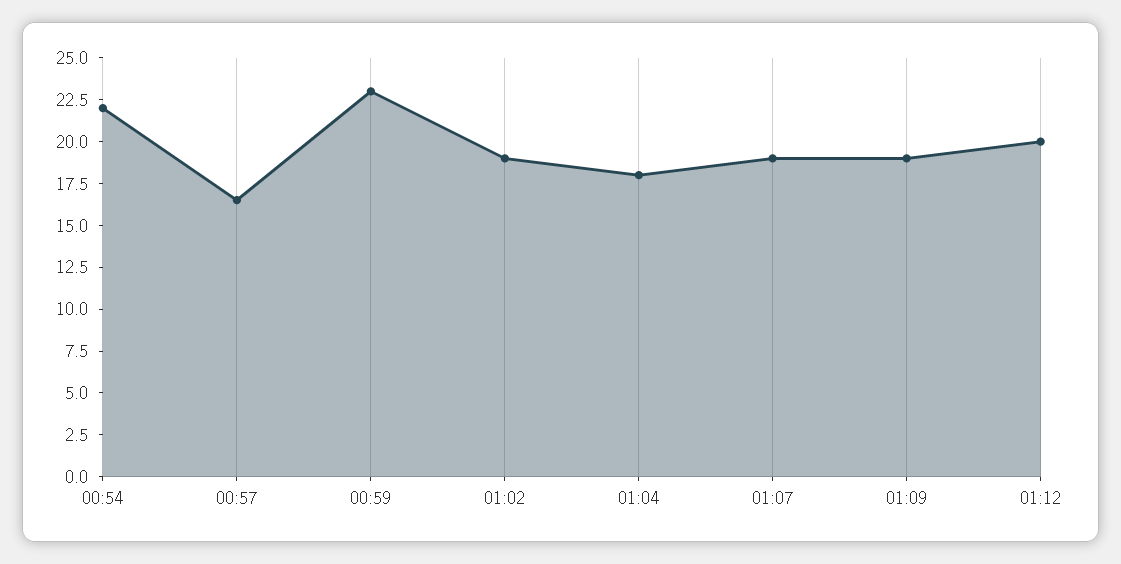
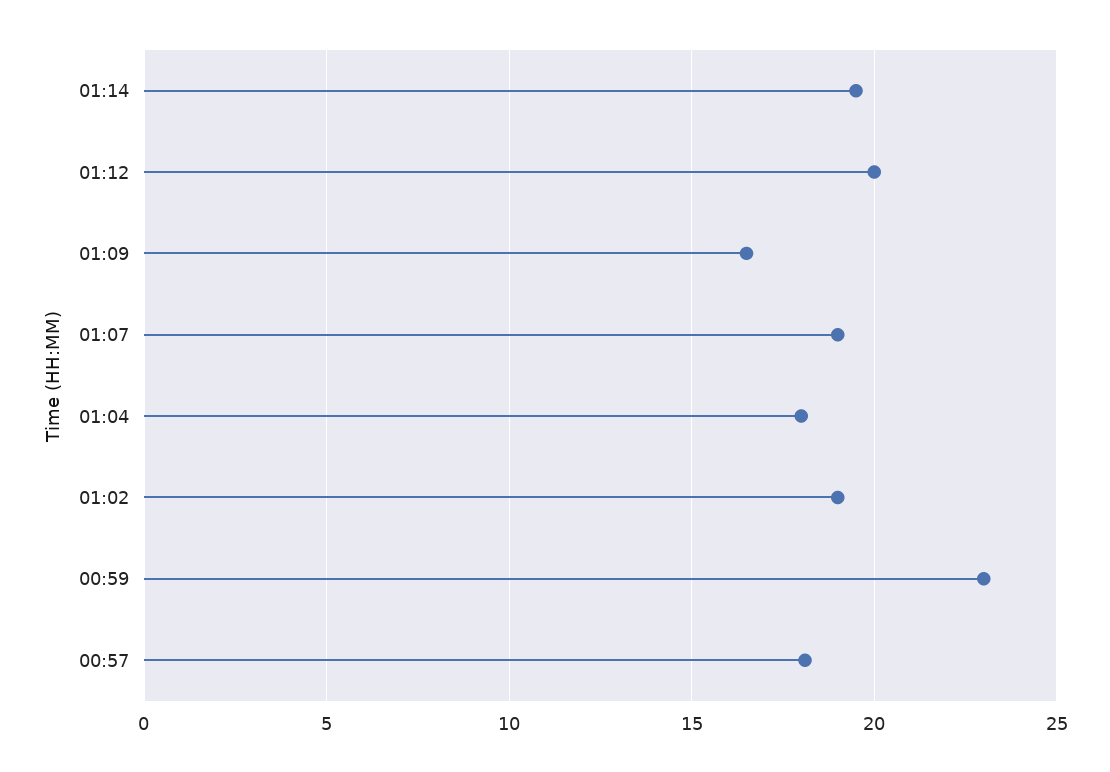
00:54: 22 -> none
00:57: 16.5 -> 18
01:09: 19 -> 16.5
01:14: none -> 19.5

